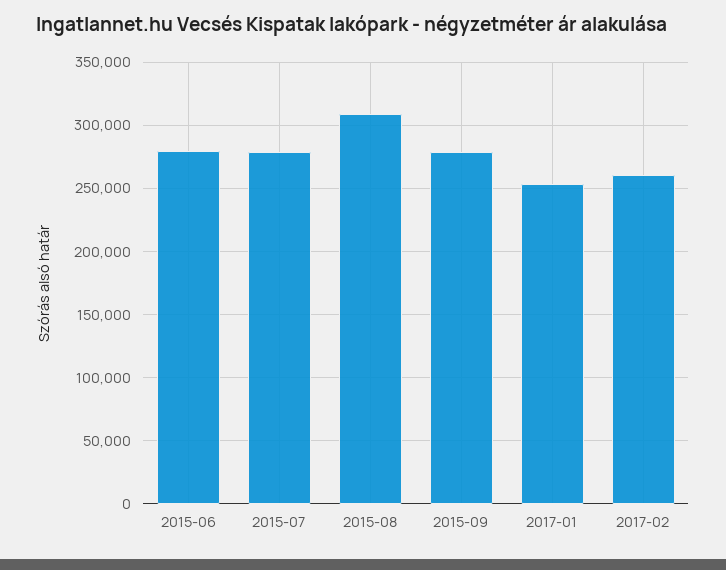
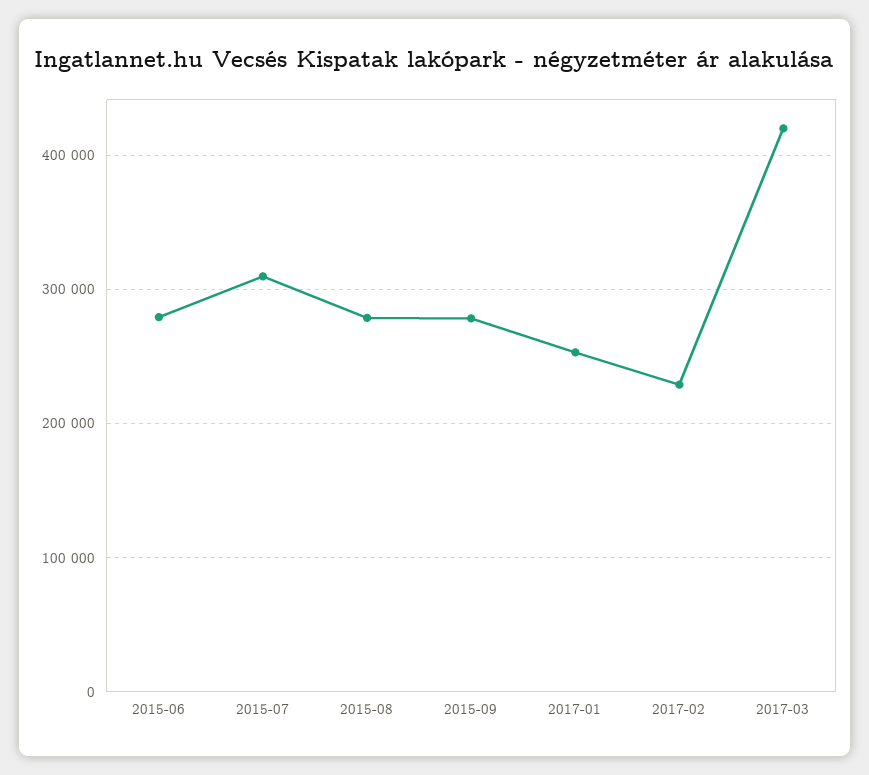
2015-07: 280000 -> 310000
2015-08: 310000 -> 280000
2017-02: 260000 -> 230000
2017-03: none -> 420000

